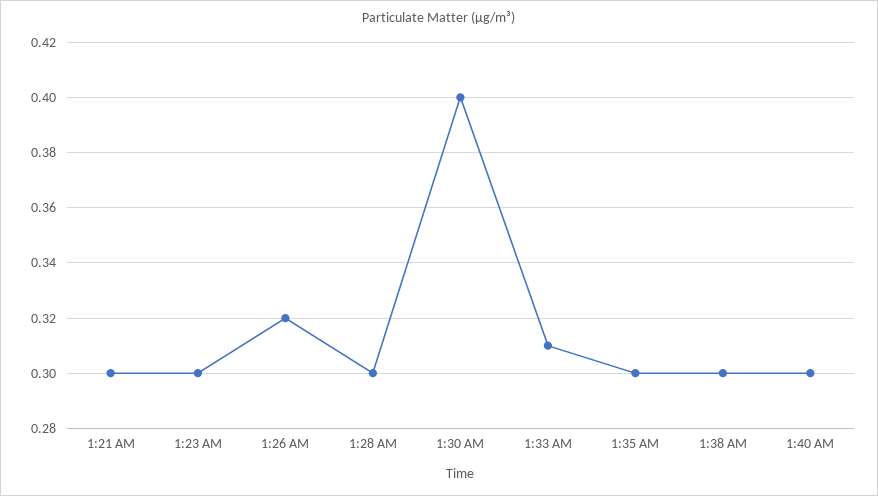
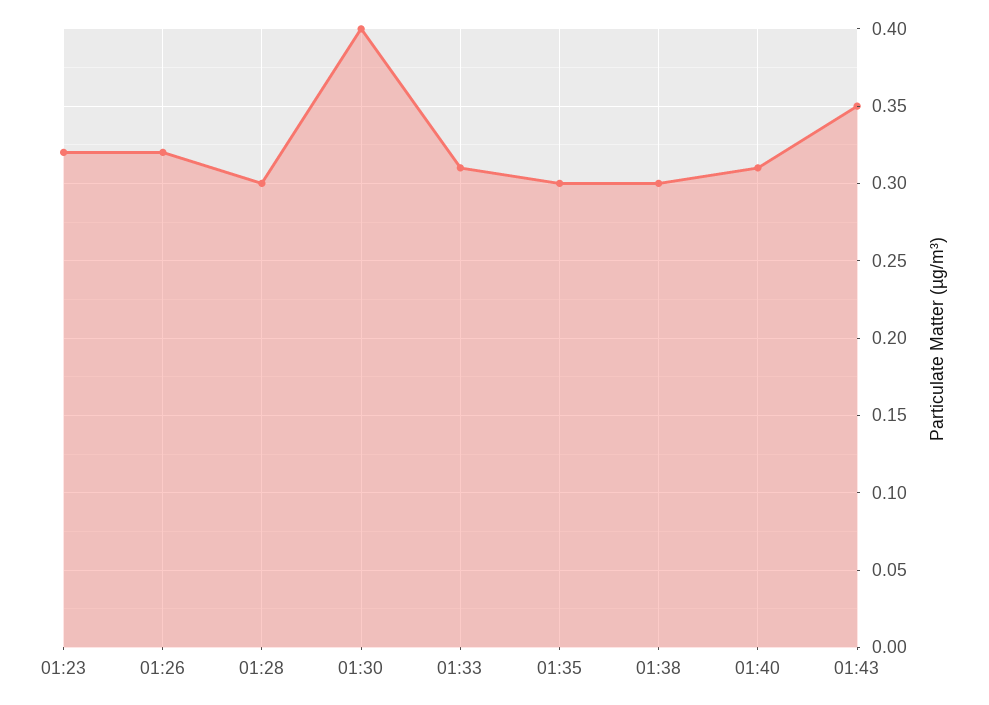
1:21 AM: 0.3 -> none
1:23 AM: 0.3 -> 0.32
1:40 AM: 0.3 -> 0.31
01:43: none -> 0.35

